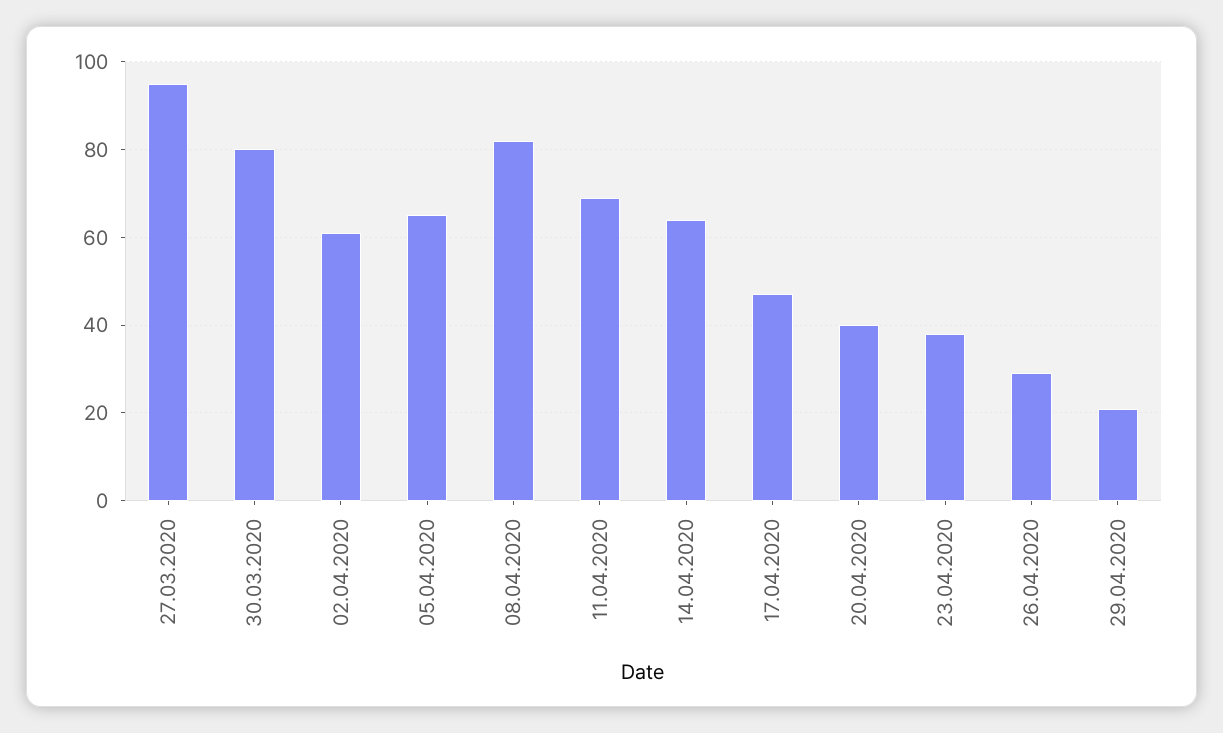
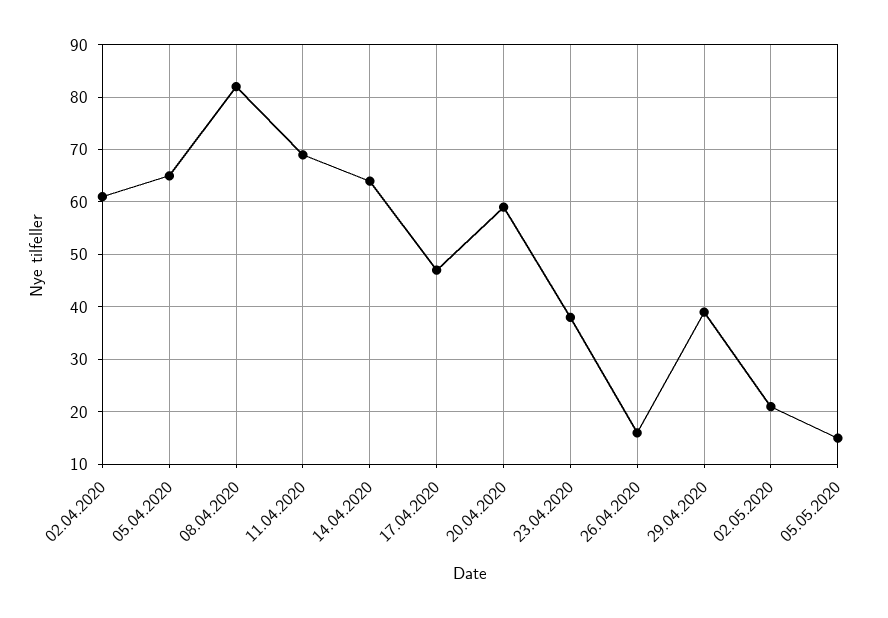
27.03.2020: 95 -> none
30.03.2020: 80 -> none
20.04.2020: 40 -> 60
26.04.2020: 30 -> 15
29.04.2020: 20 -> 40
02.05.2020: none -> 20
05.05.2020: none -> 15

